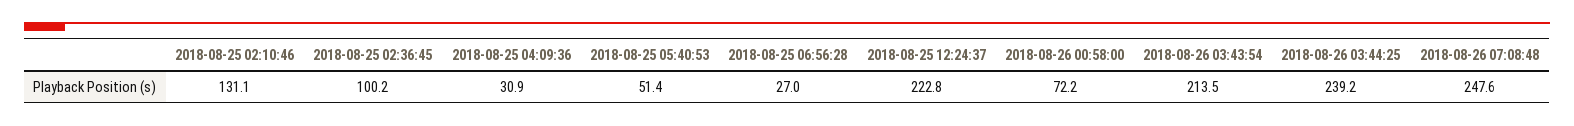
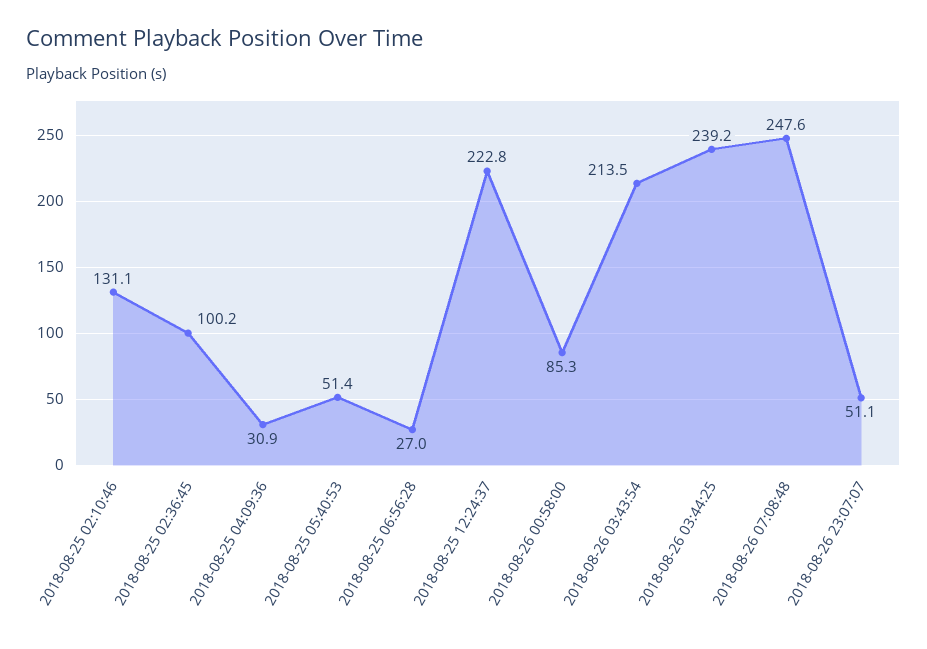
2018-08-26 00:58:00: 72.2 -> 85.3
2018-08-26 23:07:07: none -> 51.1

